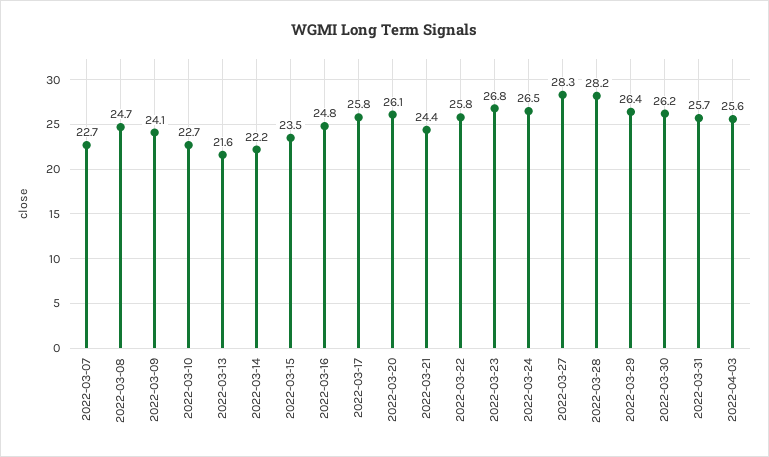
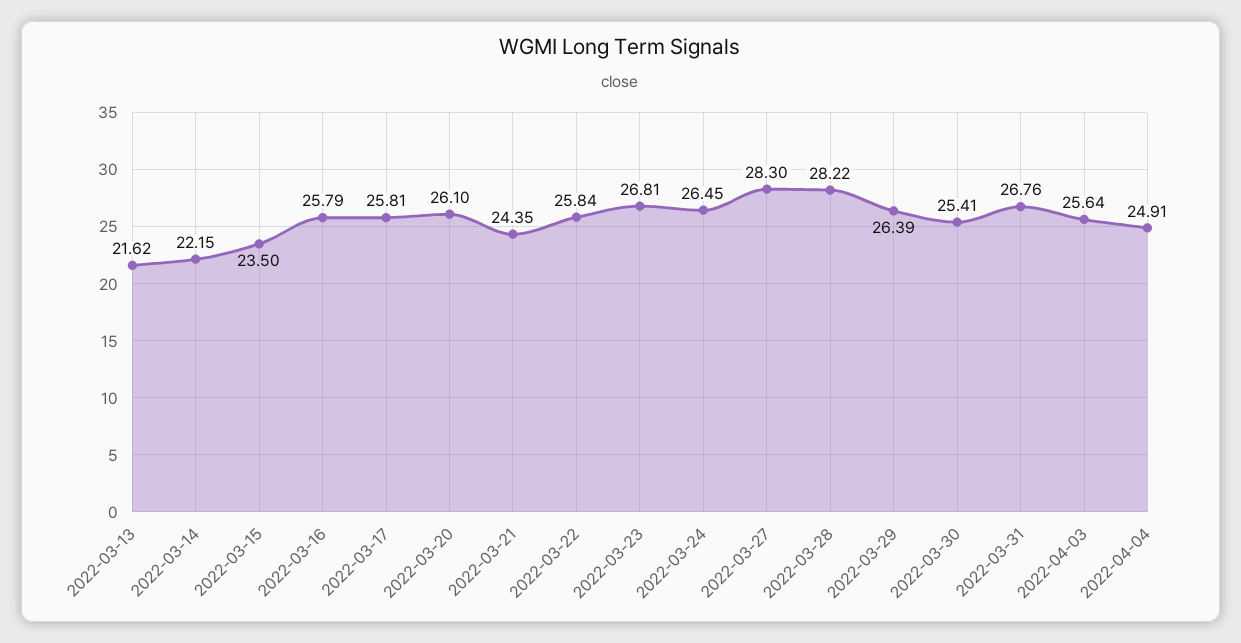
2022-03-07: 22.7 -> none
2022-03-08: 24.7 -> none
2022-03-09: 24.1 -> none
2022-03-10: 22.7 -> none
2022-03-16: 24.8 -> 25.79
2022-03-30: 26.2 -> 25.41
2022-03-31: 25.7 -> 26.76
2022-04-04: none -> 24.91

